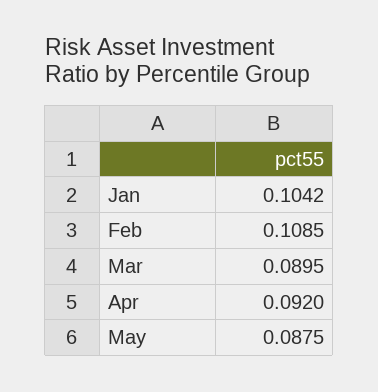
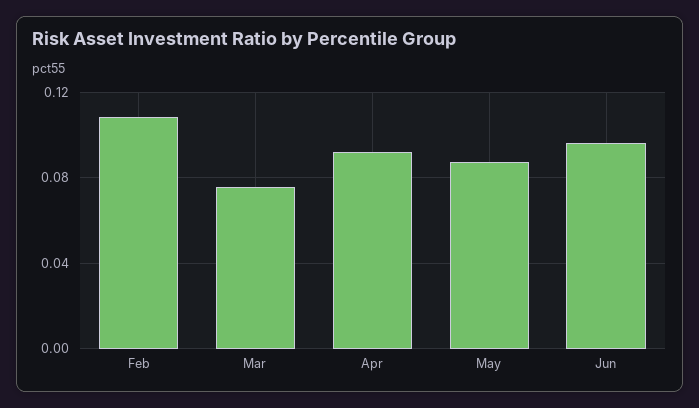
Jan: 0.1042 -> none
Mar: 0.0895 -> 0.075
Jun: none -> 0.095

